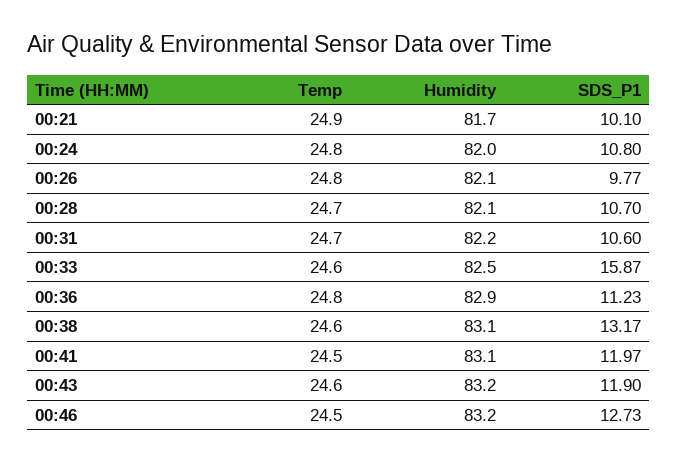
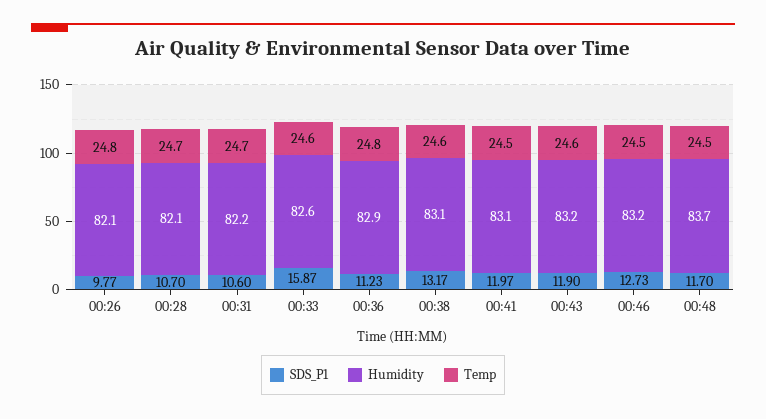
Temp, 00:21: 24.9 -> none
Humidity, 00:21: 81.7 -> none
SDS_P1, 00:21: 10.1 -> none
Temp, 00:24: 24.8 -> none
Humidity, 00:24: 82 -> none
SDS_P1, 00:24: 10.8 -> none
Humidity, 00:33: 82.5 -> 82.6
SDS_P1, 00:48: none -> 11.7
Humidity, 00:48: none -> 83.7
Temp, 00:48: none -> 24.5

